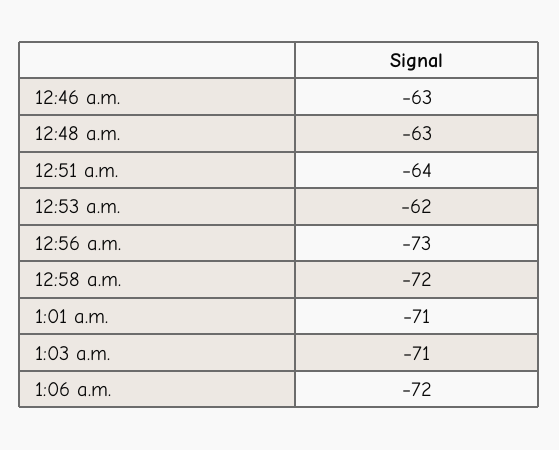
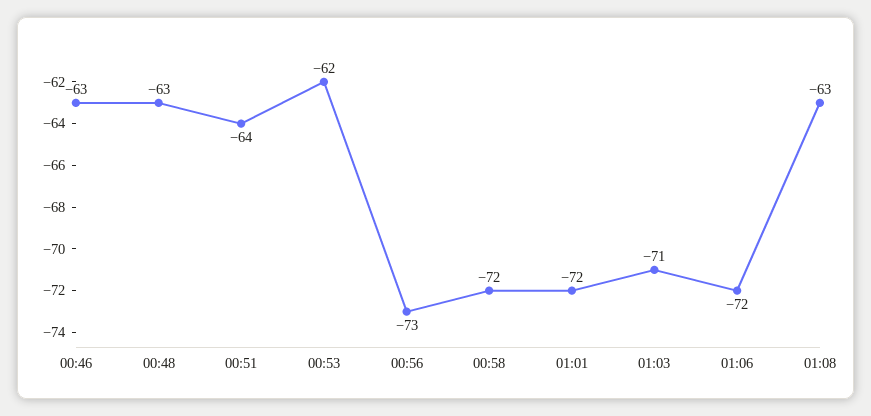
1:01 a.m.: -71 -> -72
01:08: none -> -63

